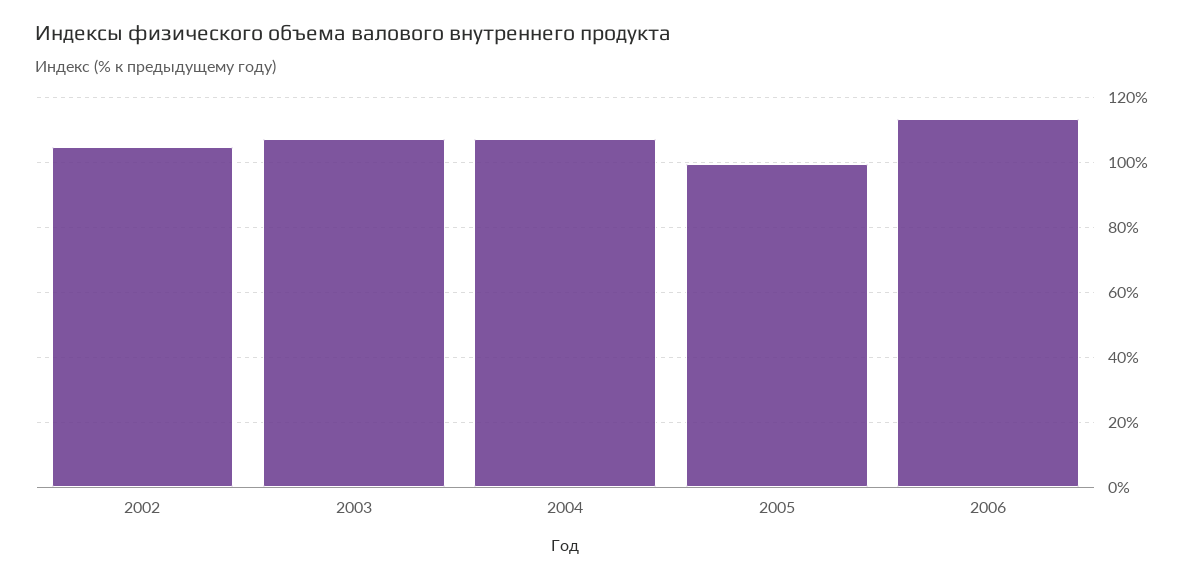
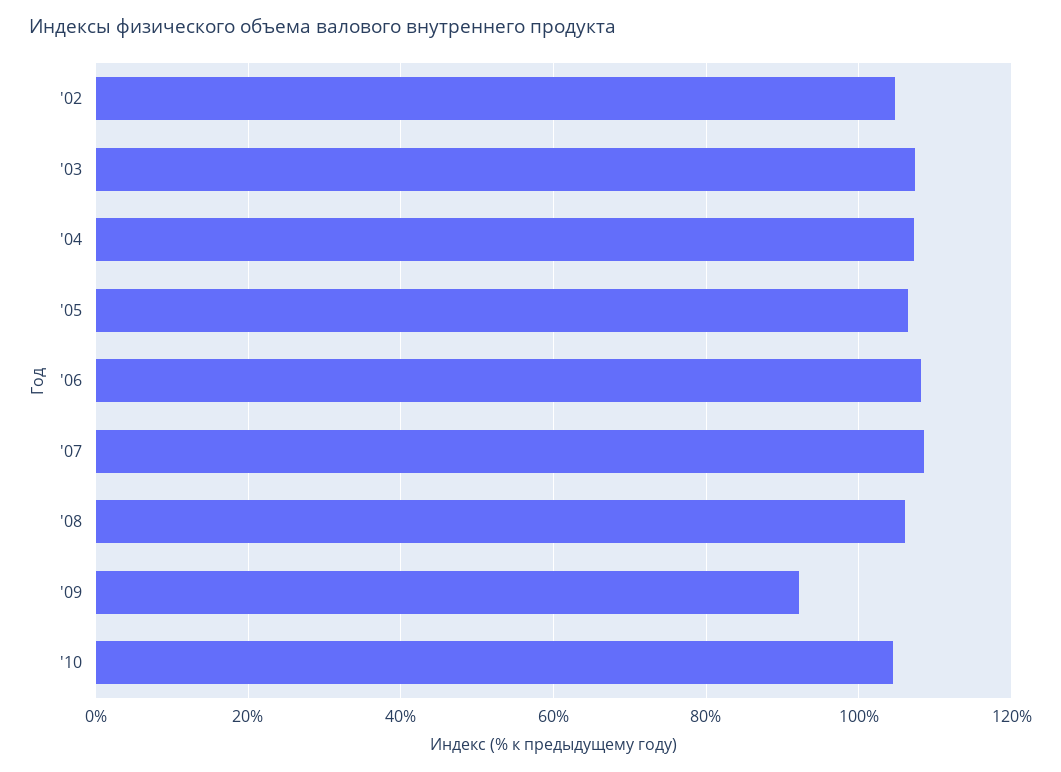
2005: 100 -> 106
2006: 114 -> 108
'07: none -> 108
'08: none -> 106
'09: none -> 92
'10: none -> 104

